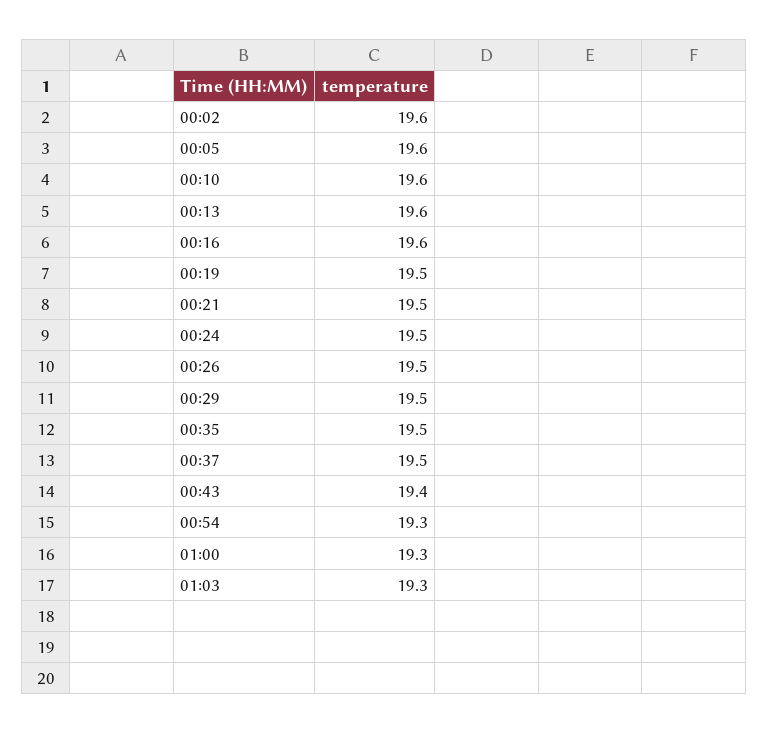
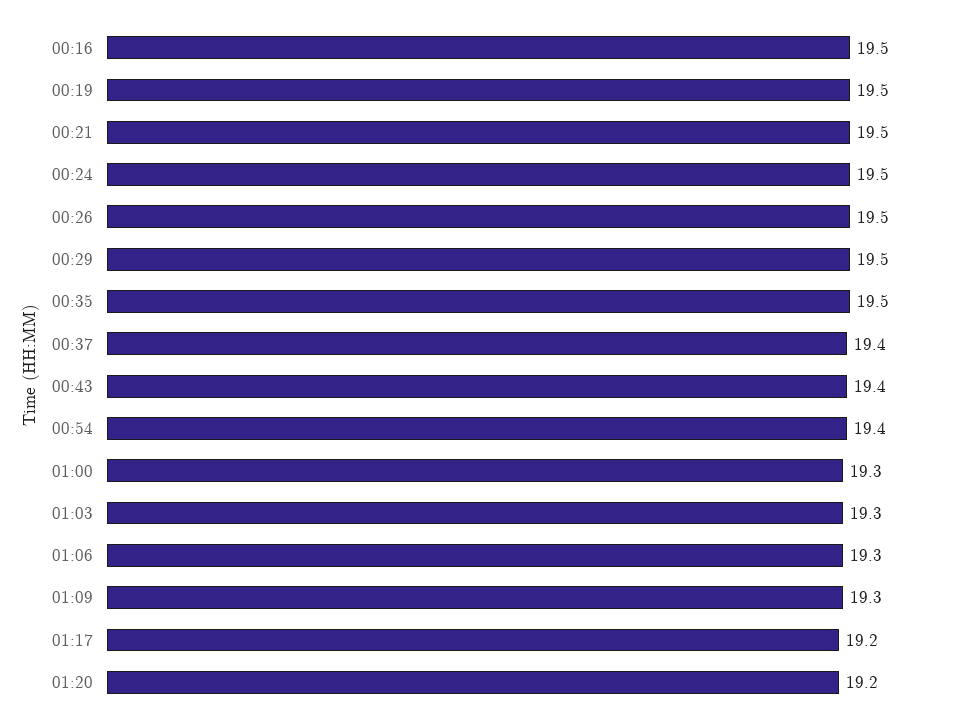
00:02: 19.6 -> none
00:05: 19.6 -> none
00:10: 19.6 -> none
00:13: 19.6 -> none
00:16: 19.6 -> 19.5
00:37: 19.5 -> 19.4
00:54: 19.3 -> 19.4
01:06: none -> 19.3
01:09: none -> 19.3
01:17: none -> 19.2
01:20: none -> 19.2

